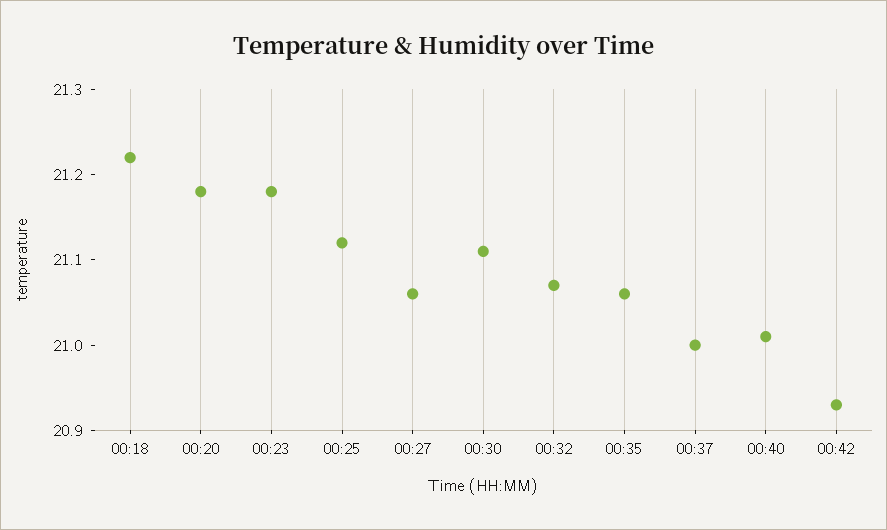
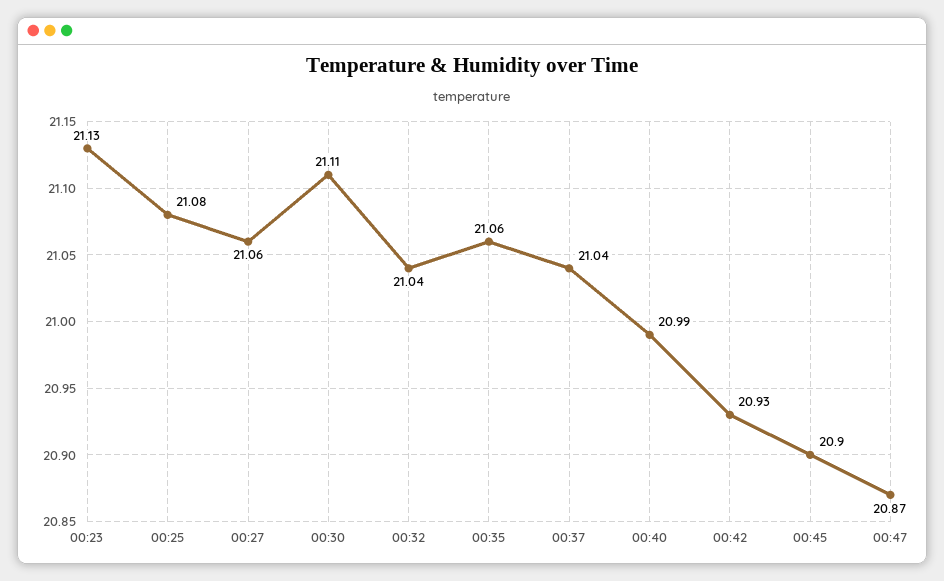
00:18: 21.22 -> none
00:20: 21.18 -> none
00:23: 21.18 -> 21.13
00:25: 21.12 -> 21.08
00:32: 21.07 -> 21.04
00:37: 21 -> 21.04
00:40: 21.01 -> 20.99
00:45: none -> 20.9
00:47: none -> 20.87

